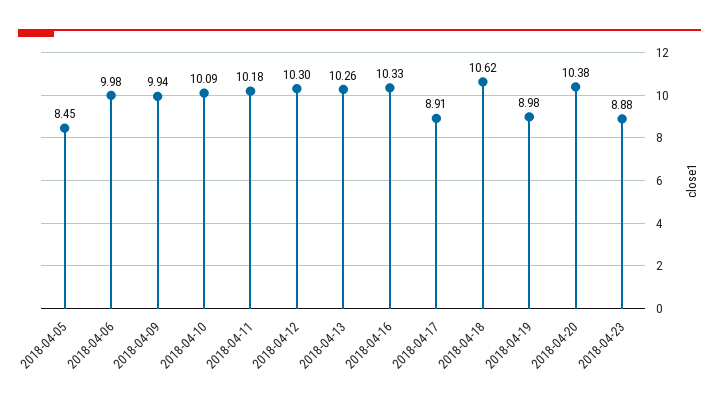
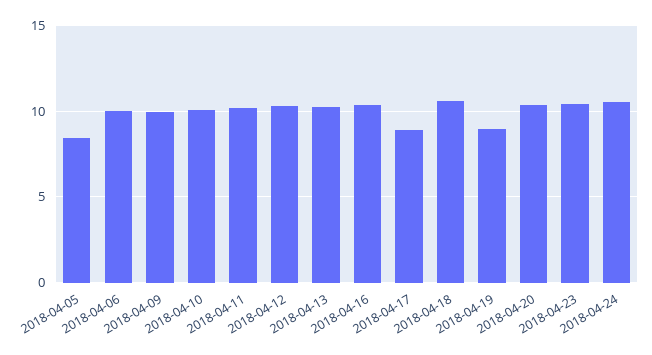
2018-04-23: 8.88 -> 10.5
2018-04-24: none -> 10.5

